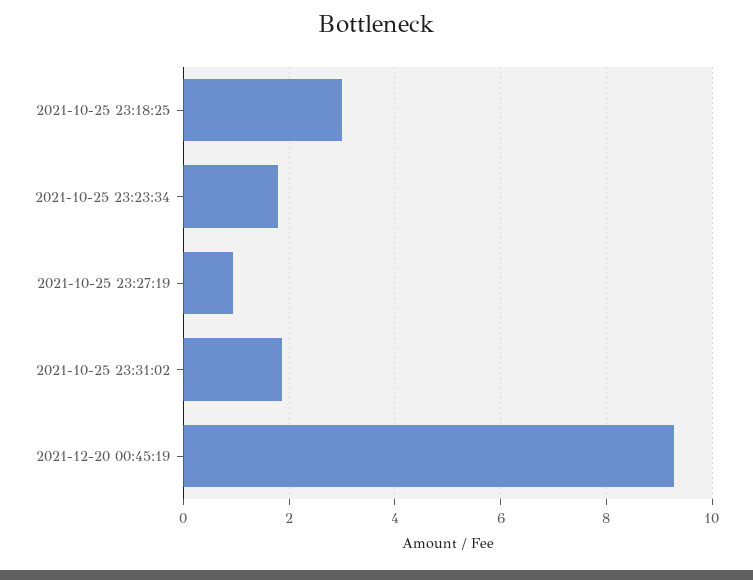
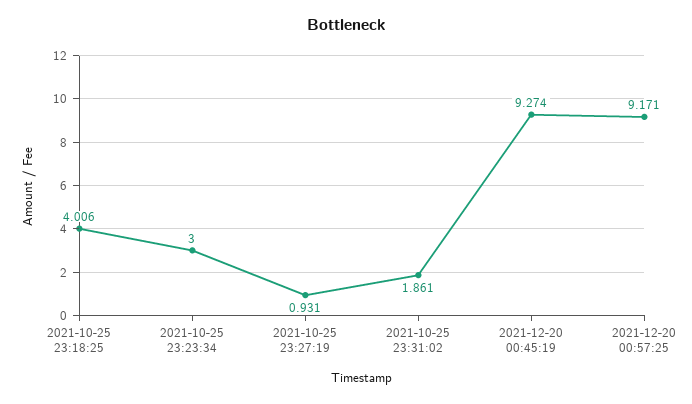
2021-10-25 23:18:25: 3 -> 4.006
2021-10-25 23:23:34: 1.8 -> 3
2021-12-20 00:57:25: none -> 9.171

